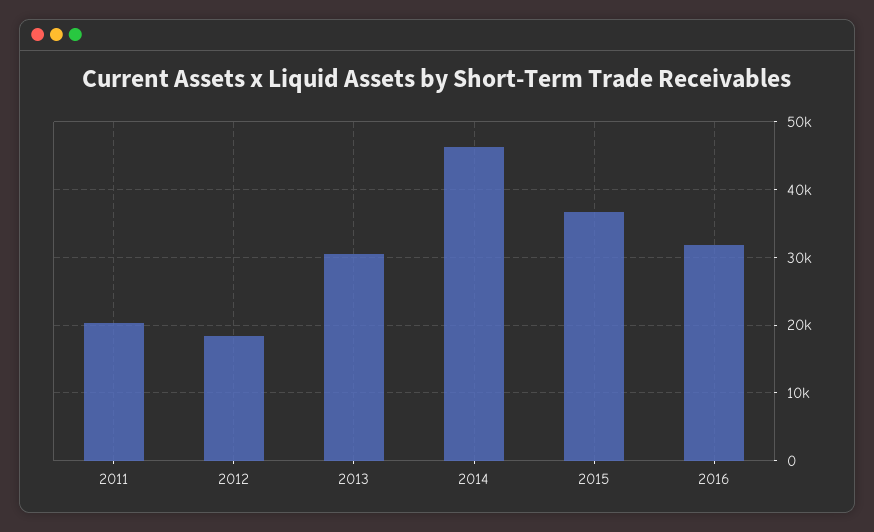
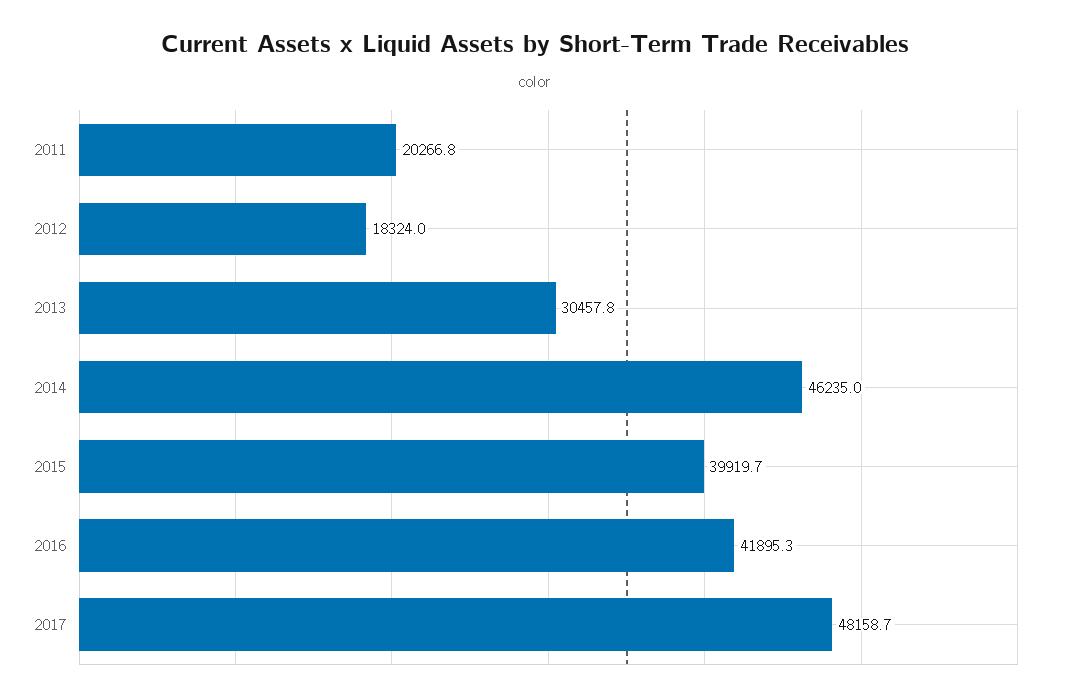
2015: 37000 -> 39919.7
2016: 32000 -> 41895.3
2017: none -> 48158.7

